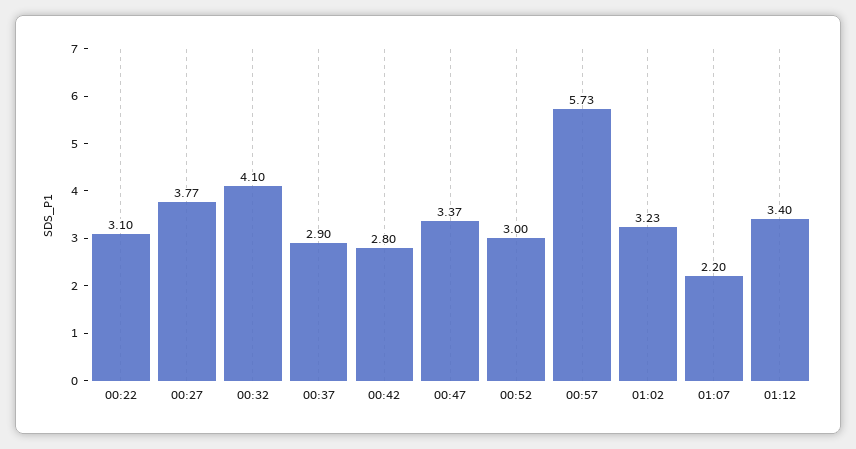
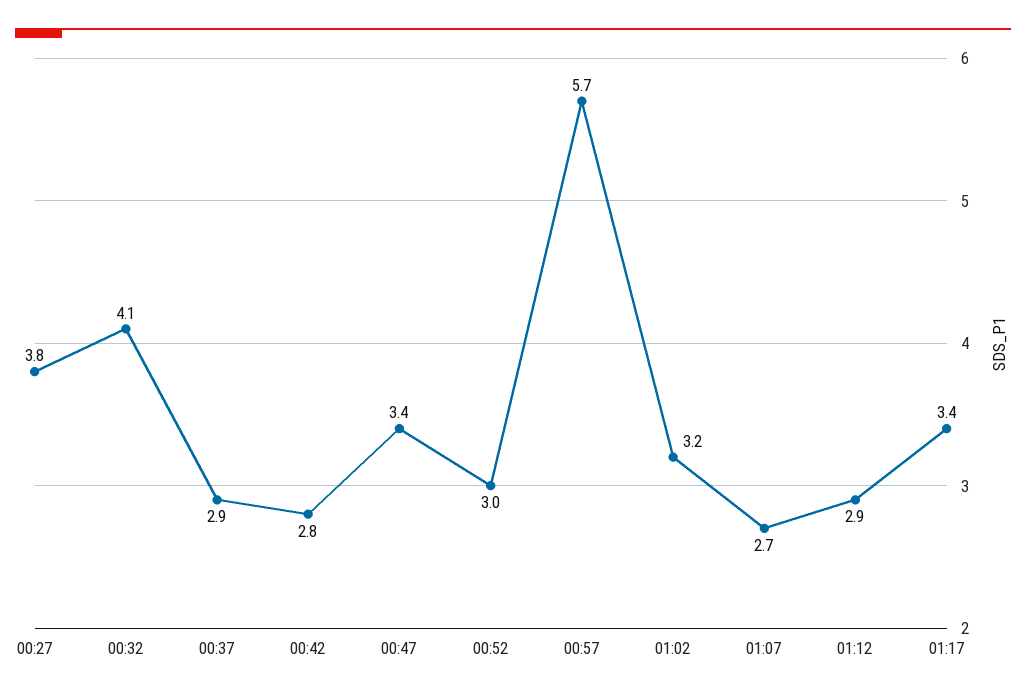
00:22: 3.1 -> none
01:07: 2.2 -> 2.7
01:12: 3.4 -> 2.9
01:17: none -> 3.4

